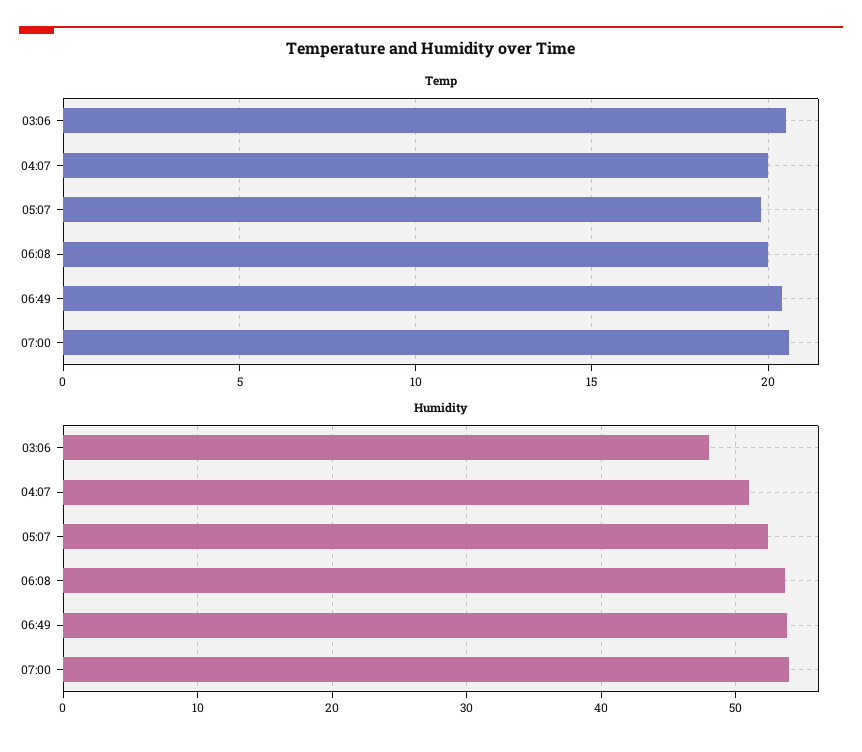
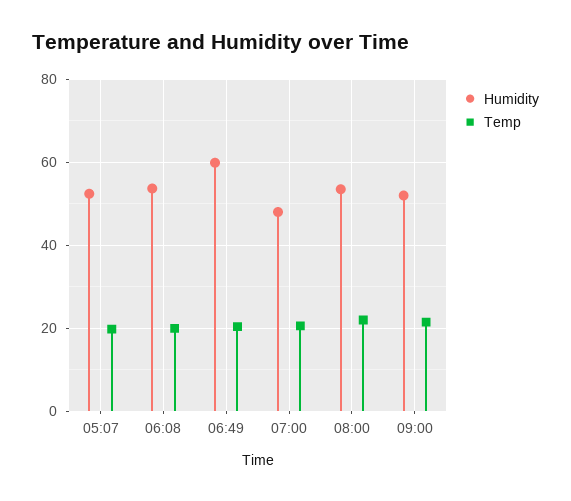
Temp, 03:06: 20.5 -> none
Temp, 04:07: 20 -> none
Humidity, 03:06: 48 -> none
Humidity, 04:07: 51 -> none
Humidity, 06:49: 54 -> 60
Humidity, 07:00: 54 -> 48
Humidity, 08:00: none -> 54
Temp, 08:00: none -> 22
Humidity, 09:00: none -> 52
Temp, 09:00: none -> 22

